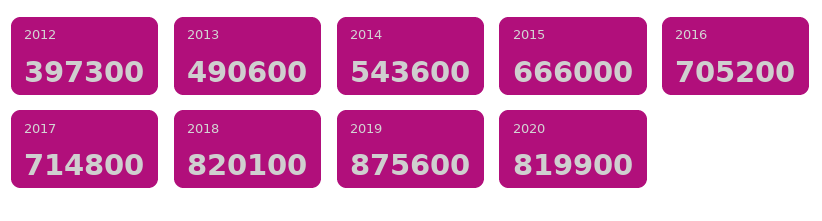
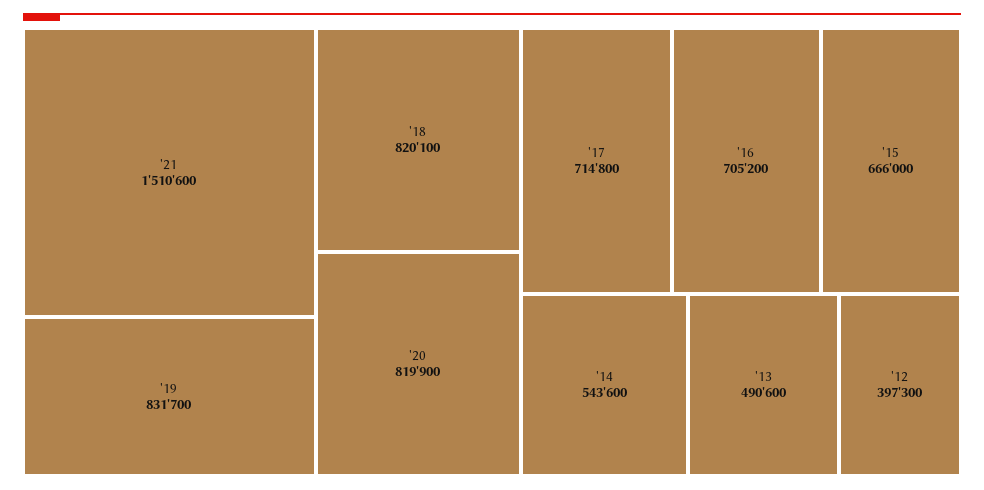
2019: 875600 -> 831700
'21: none -> 1510600

